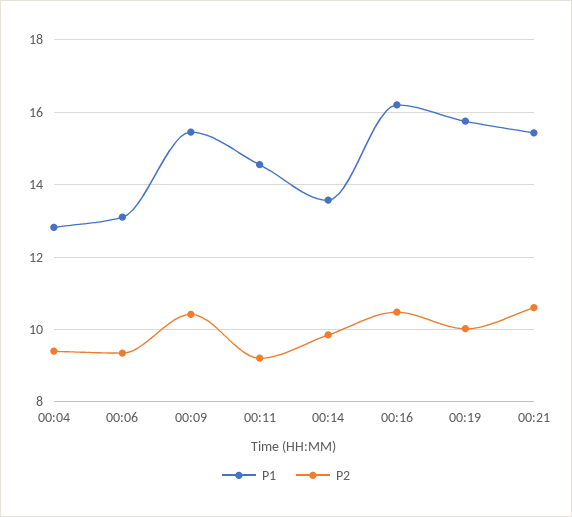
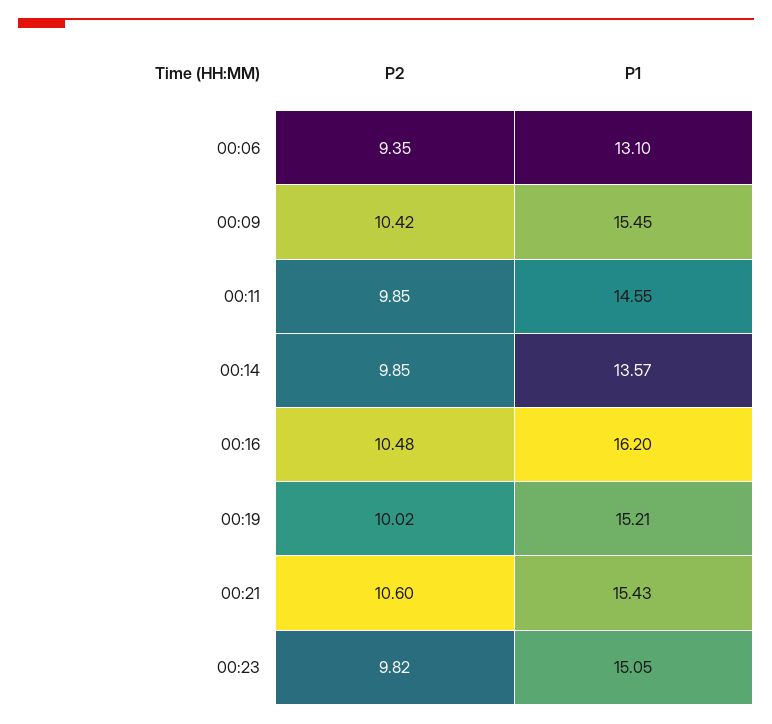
P1, 00:04: 12.8 -> none
P2, 00:04: 9.4 -> none
P2, 00:11: 9.2 -> 9.85
P1, 00:19: 15.8 -> 15.21
P2, 00:23: none -> 9.82
P1, 00:23: none -> 15.05

